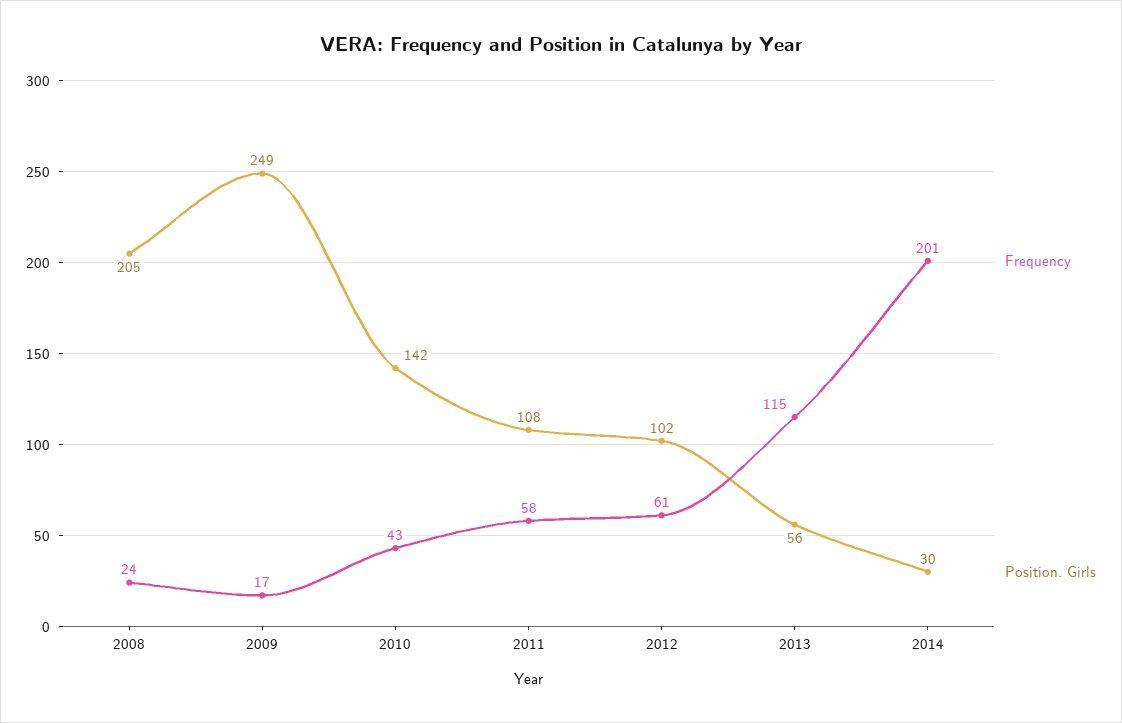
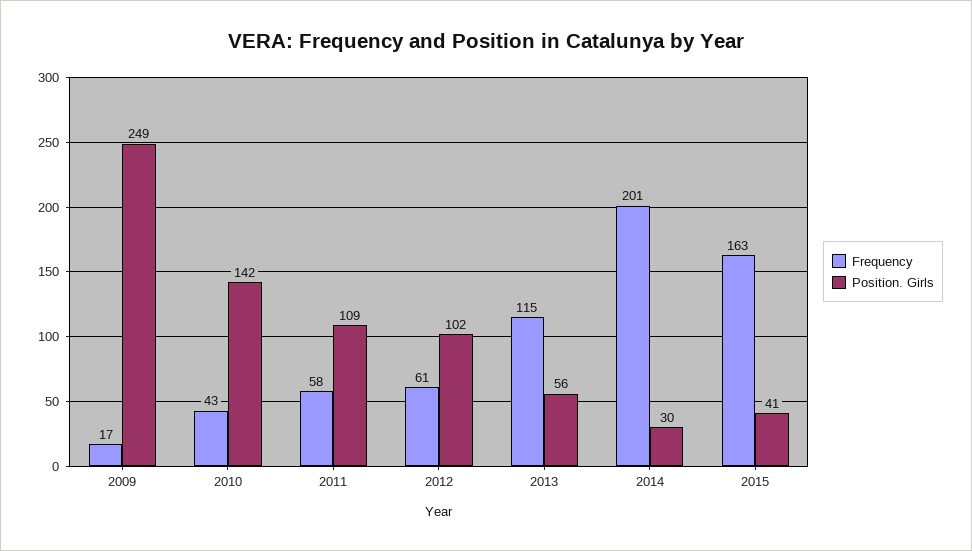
Frequency, 2008: 24 -> none
Position. Girls, 2008: 205 -> none
Position. Girls, 2011: 108 -> 109
Frequency, 2015: none -> 163
Position. Girls, 2015: none -> 41

